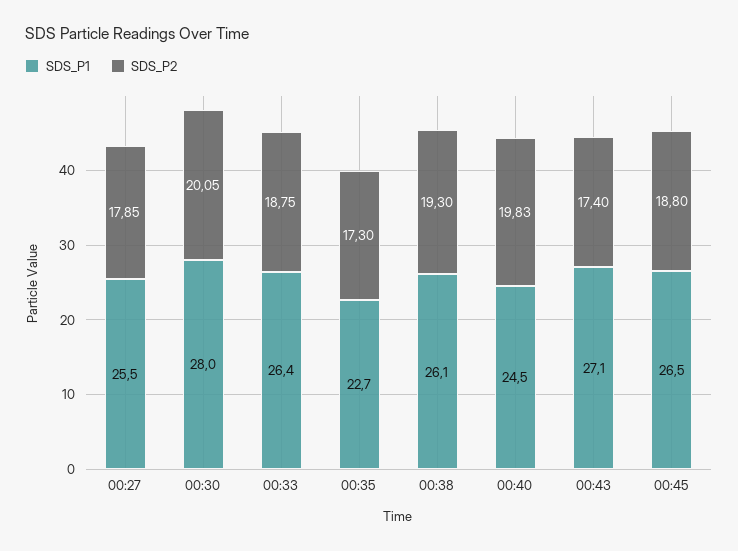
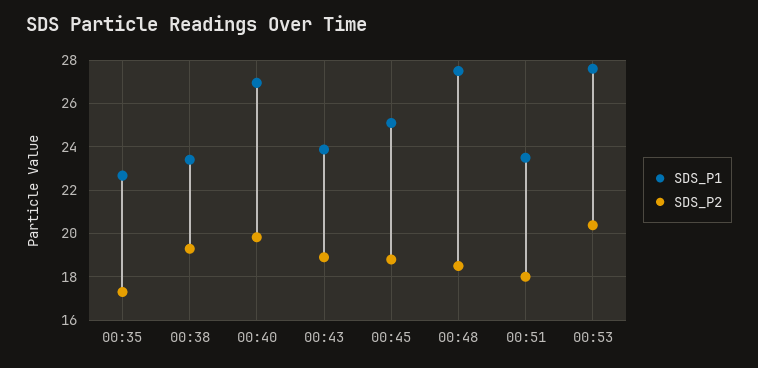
SDS_P1, 00:27: 25.5 -> none
SDS_P2, 00:27: 17.85 -> none
SDS_P1, 00:30: 28 -> none
SDS_P2, 00:30: 20.05 -> none
SDS_P1, 00:33: 26.4 -> none
SDS_P2, 00:33: 18.75 -> none
SDS_P1, 00:38: 26.1 -> 23.5
SDS_P1, 00:40: 24.5 -> 27
SDS_P1, 00:43: 27.1 -> 24
SDS_P2, 00:43: 17.4 -> 19
SDS_P1, 00:45: 26.5 -> 25
SDS_P1, 00:48: none -> 27.5
SDS_P2, 00:48: none -> 18.5
SDS_P1, 00:51: none -> 23.5
SDS_P2, 00:51: none -> 18
SDS_P1, 00:53: none -> 27.5
SDS_P2, 00:53: none -> 20.5

